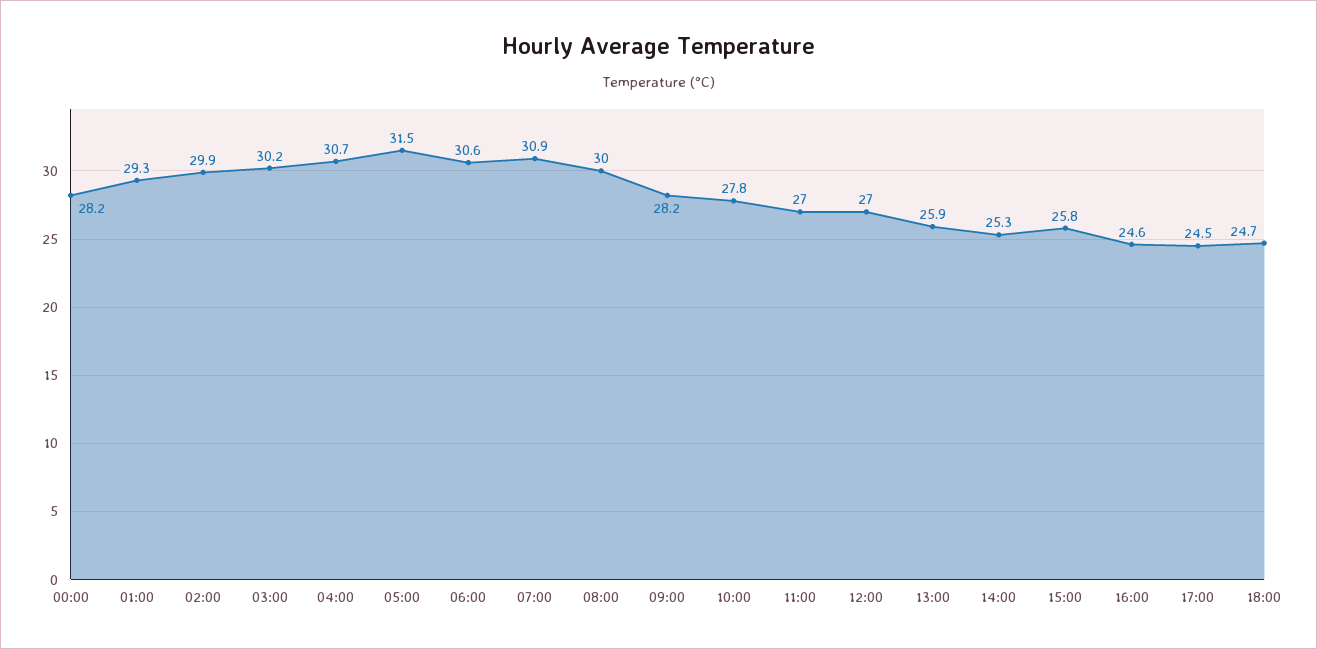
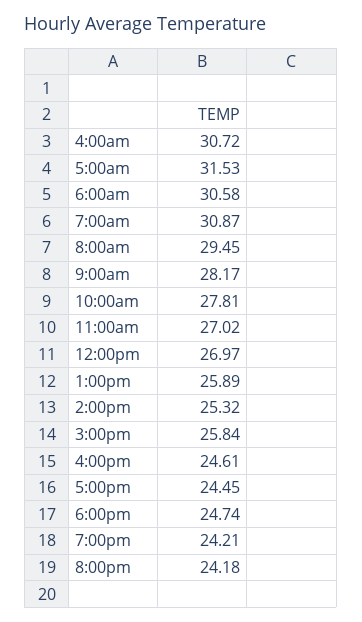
00:00: 28.2 -> none
01:00: 29.3 -> none
02:00: 29.9 -> none
03:00: 30.2 -> none
08:00: 30 -> 29.45
7:00pm: none -> 24.21
8:00pm: none -> 24.18

